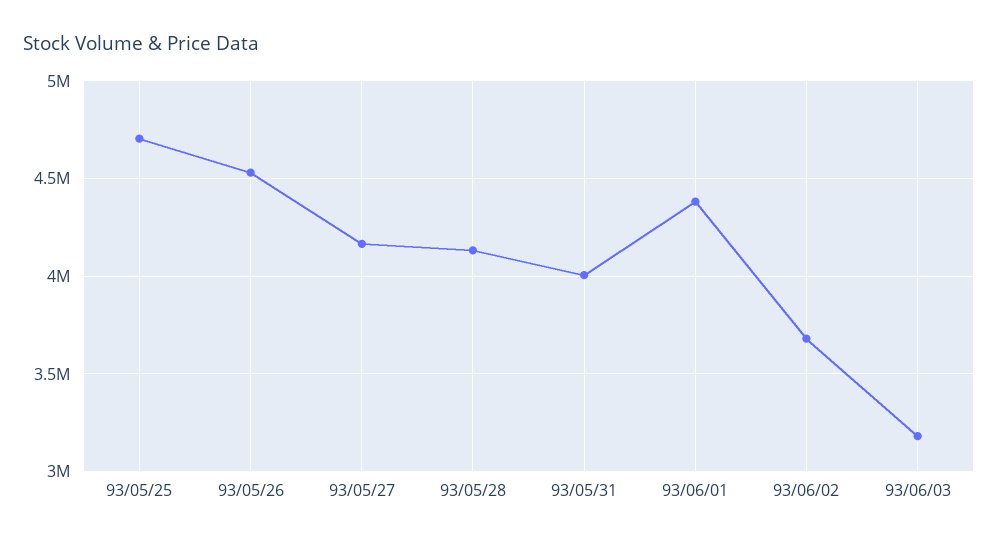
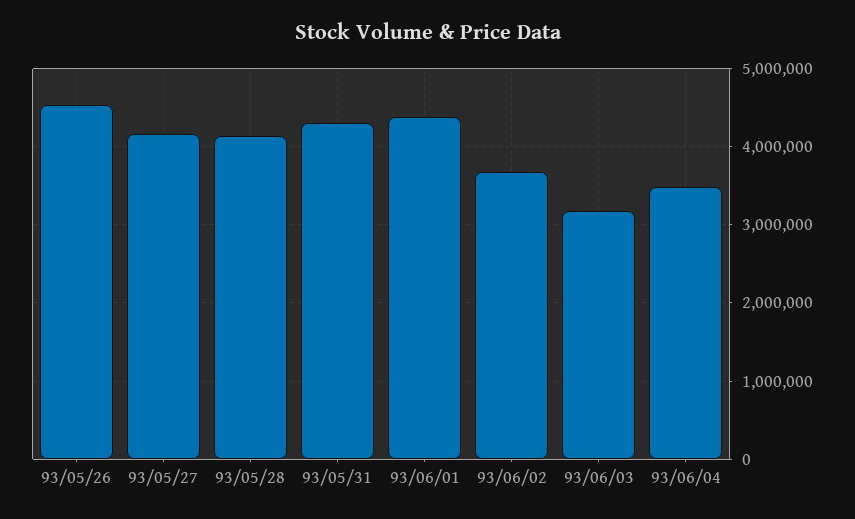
93/05/25: 4700000 -> none
93/05/31: 4000000 -> 4300000
93/06/04: none -> 3500000

